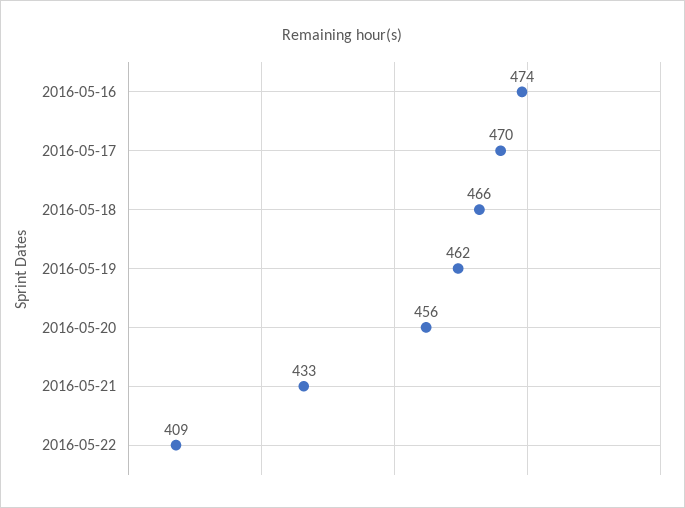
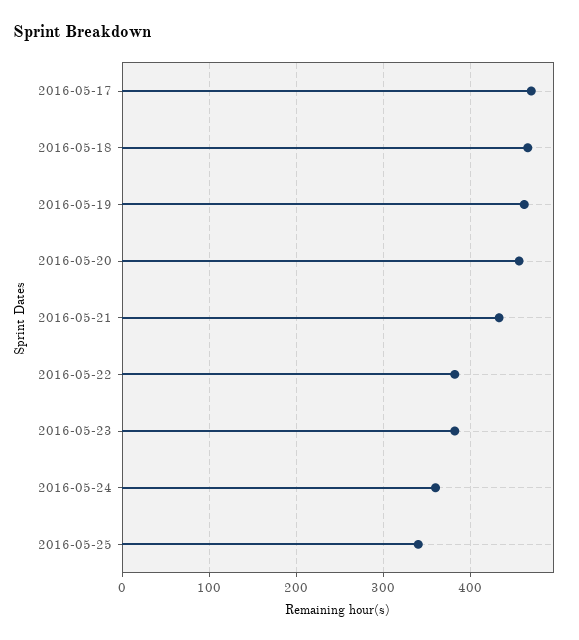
2016-05-16: 474 -> none
2016-05-22: 409 -> 380
2016-05-23: none -> 380
2016-05-24: none -> 360
2016-05-25: none -> 340

